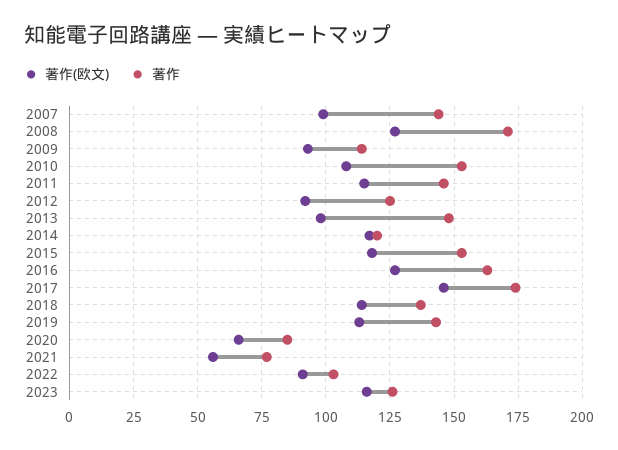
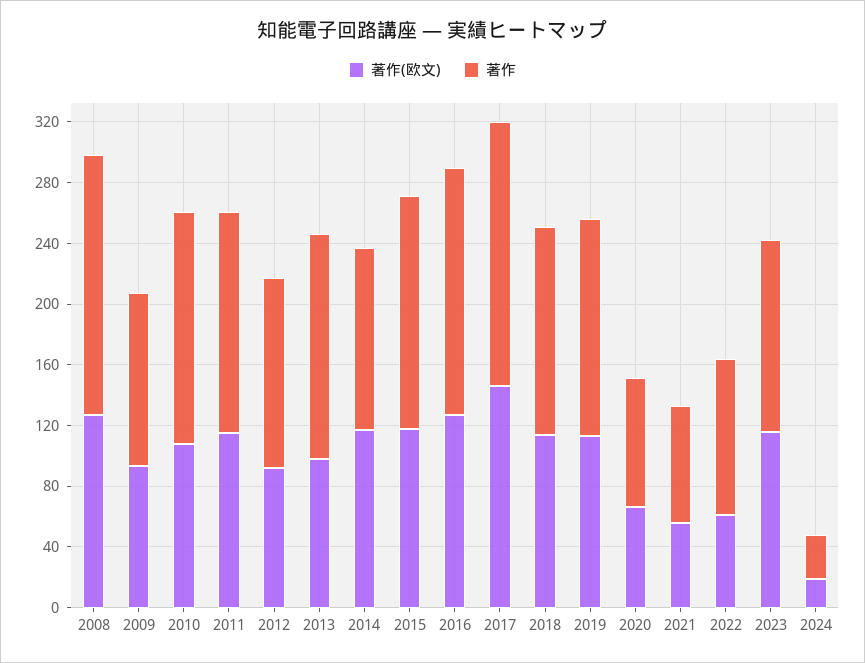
著作(欧文), 2007: 100 -> none
著作, 2007: 145 -> none
著作(欧文), 2022: 90 -> 60
著作(欧文), 2024: none -> 20
著作, 2024: none -> 30

